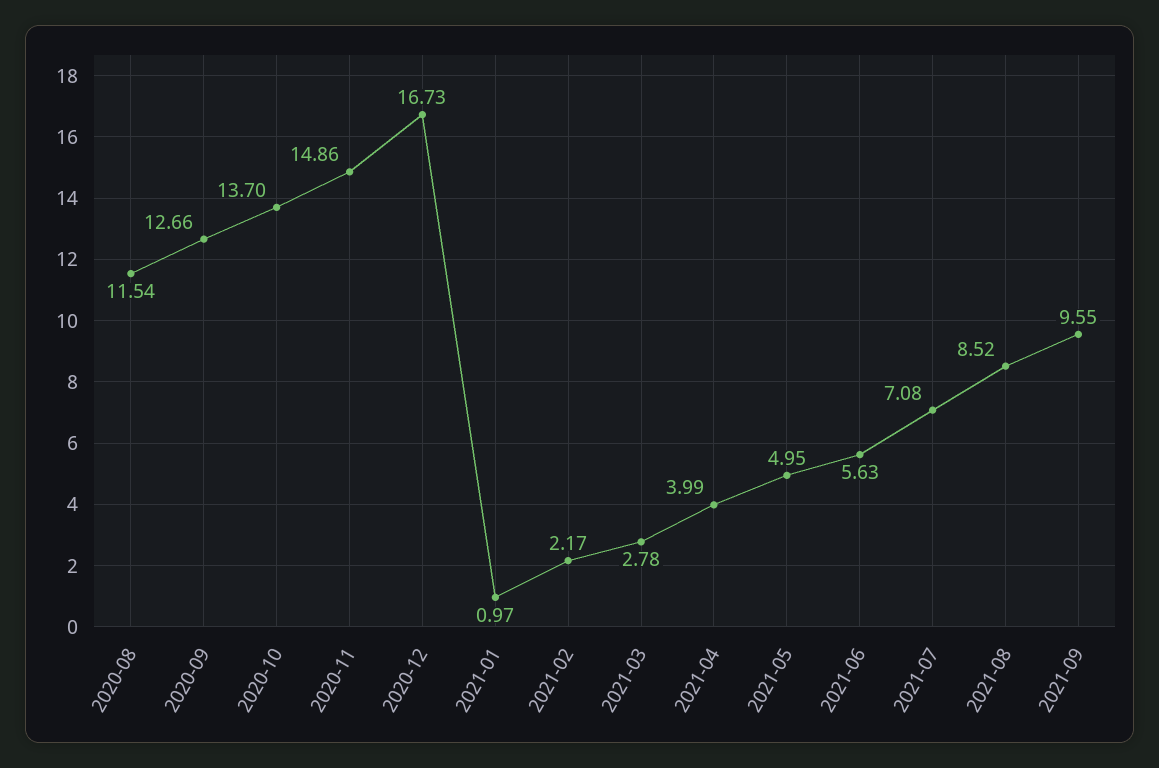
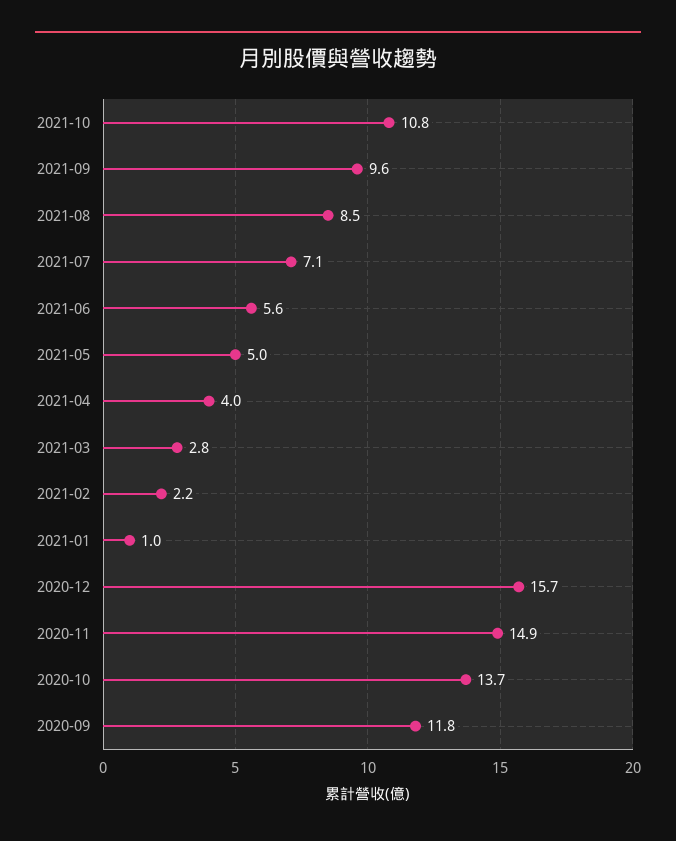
2020-08: 11.54 -> none
2020-09: 12.66 -> 11.8
2020-12: 16.73 -> 15.7
2021-10: none -> 10.8

